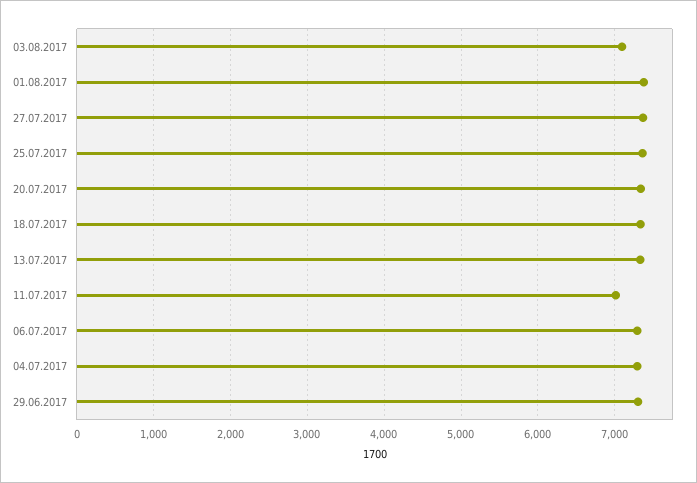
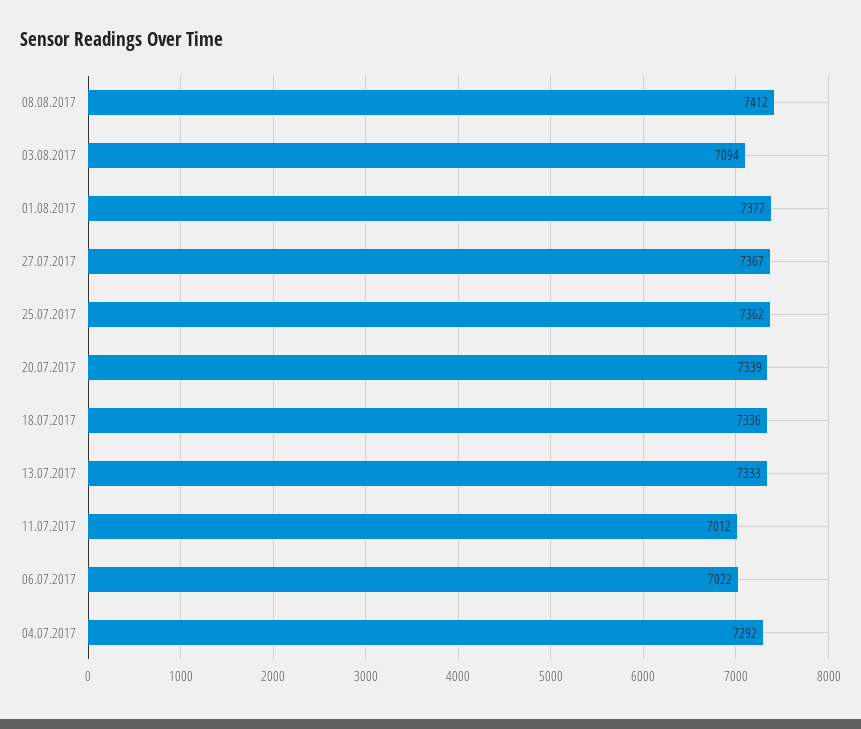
06.07.2017: 7300 -> 7022
29.06.2017: 7300 -> none
08.08.2017: none -> 7412

